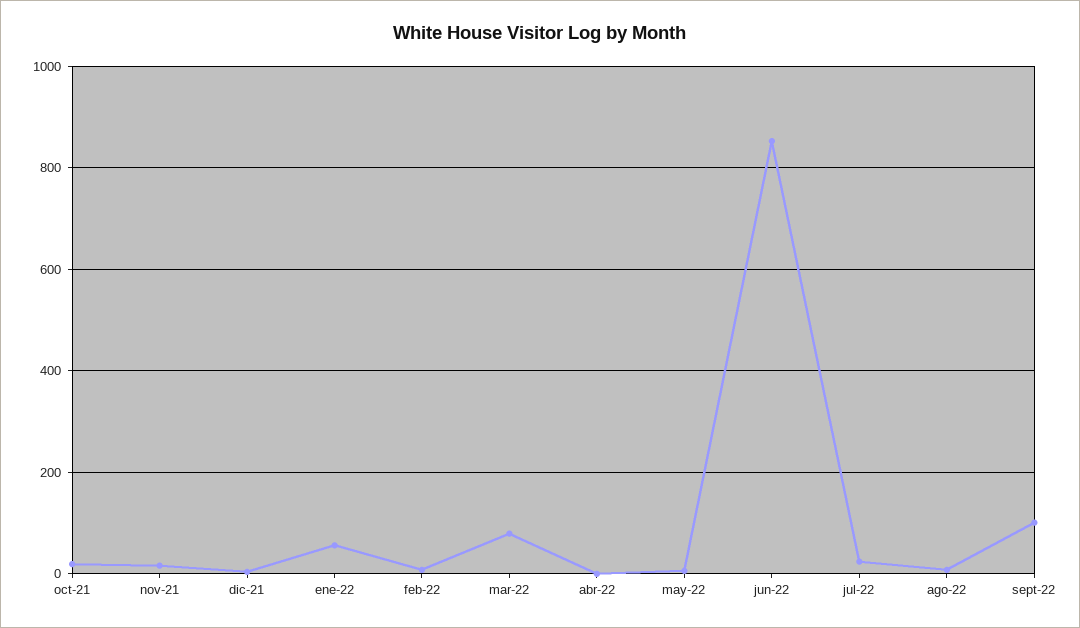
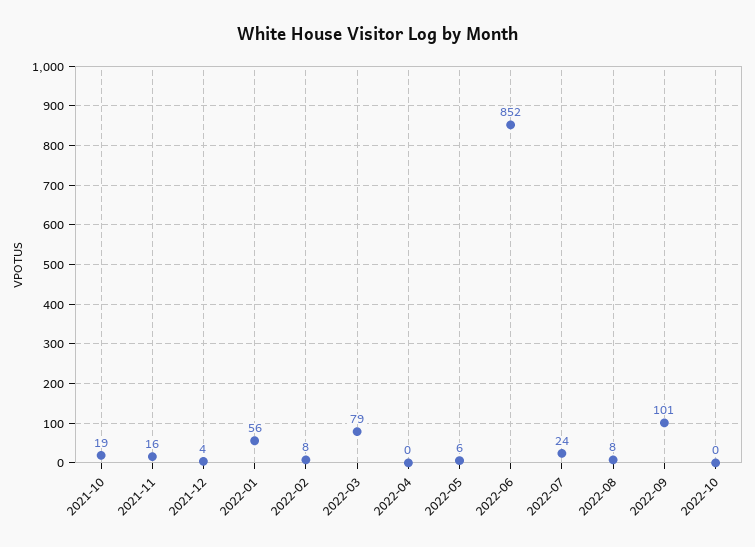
2022-10: none -> 0

